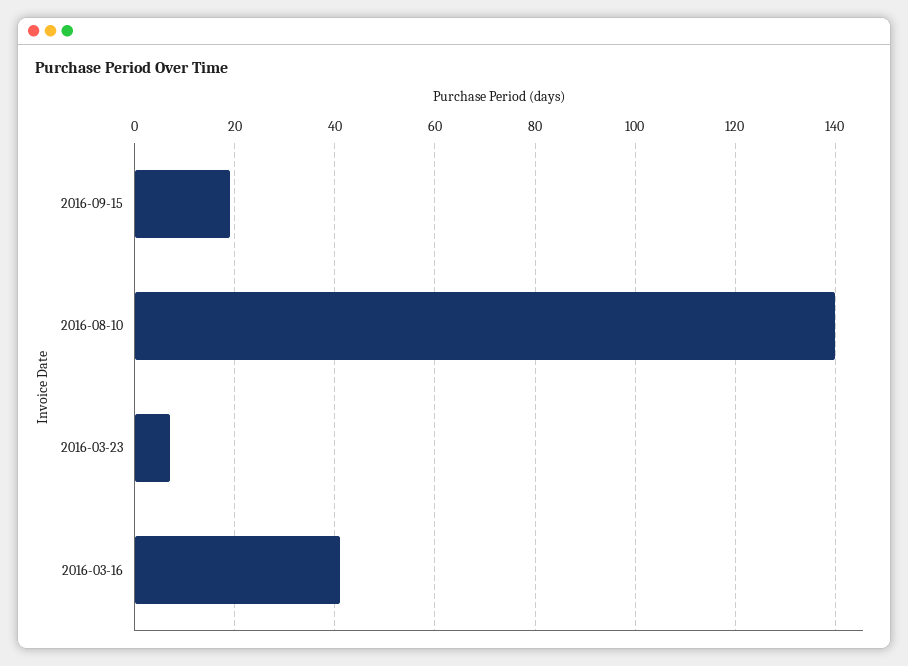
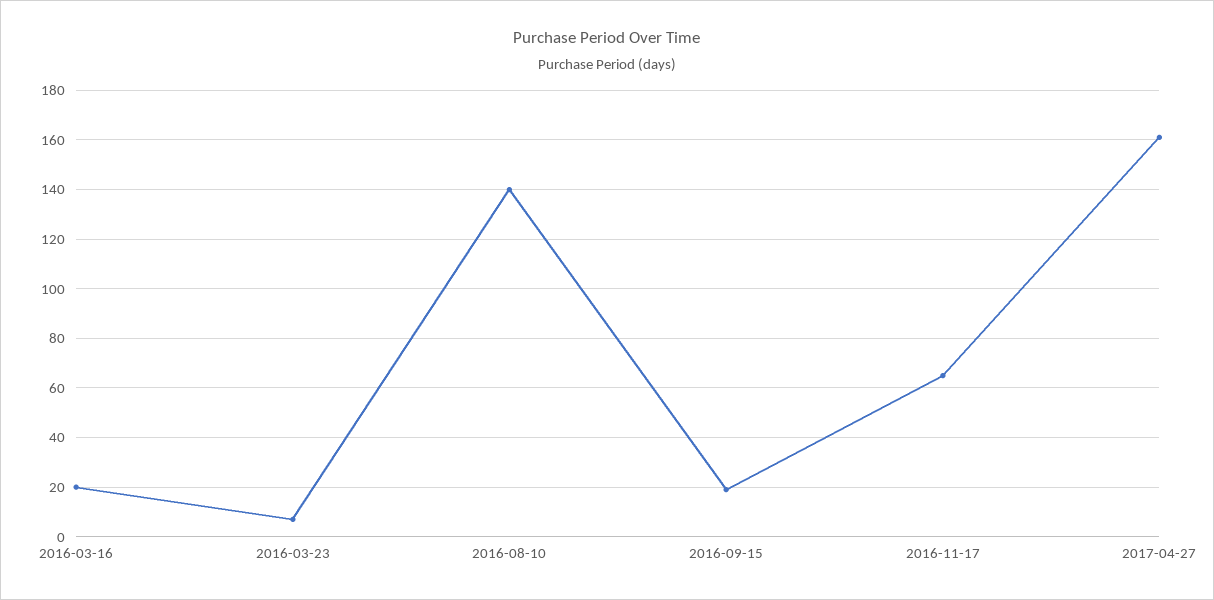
2016-03-16: 40 -> 20
2016-11-17: none -> 65
2017-04-27: none -> 160

